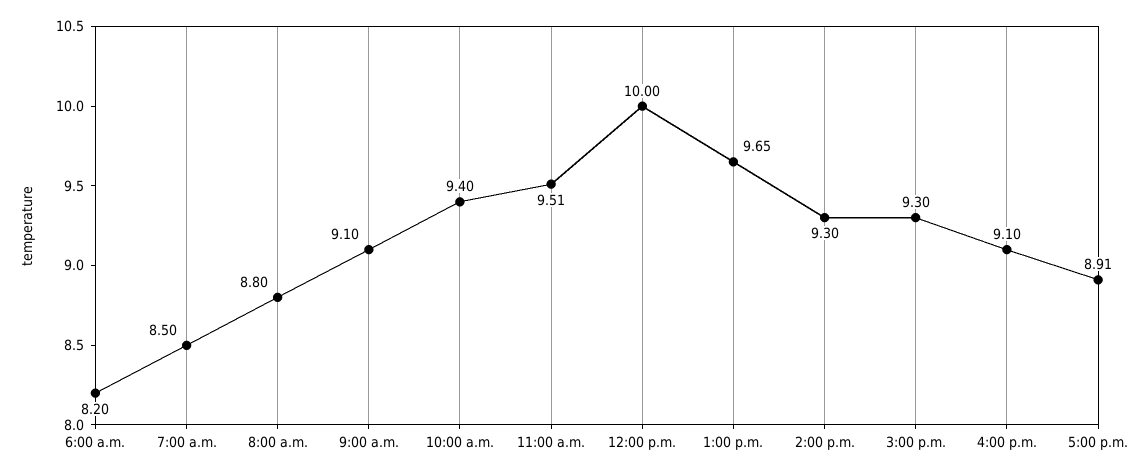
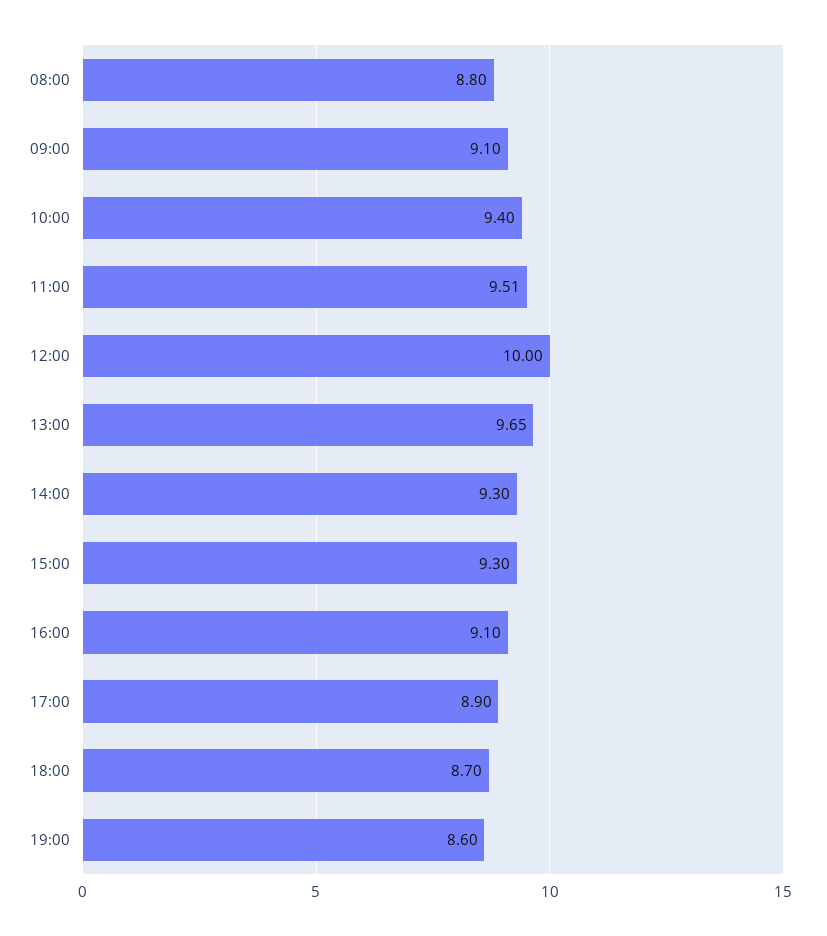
6:00 a.m.: 8.2 -> none
7:00 a.m.: 8.5 -> none
5:00 p.m.: 8.91 -> 8.9
18:00: none -> 8.7
19:00: none -> 8.6

